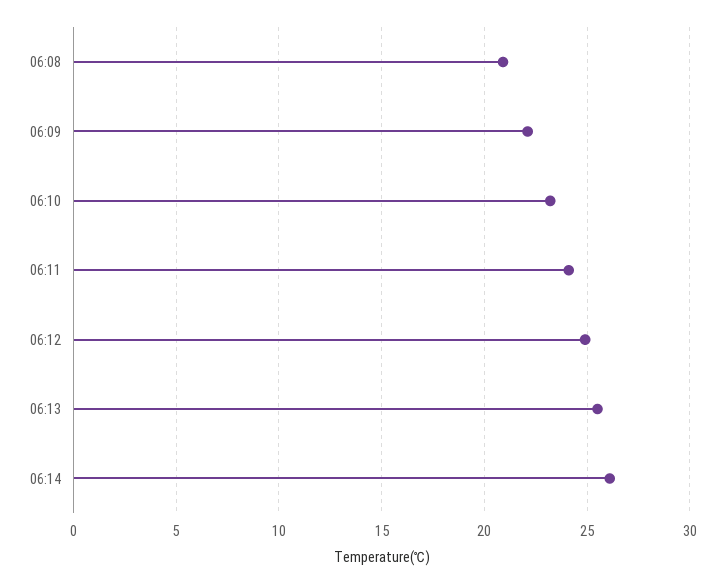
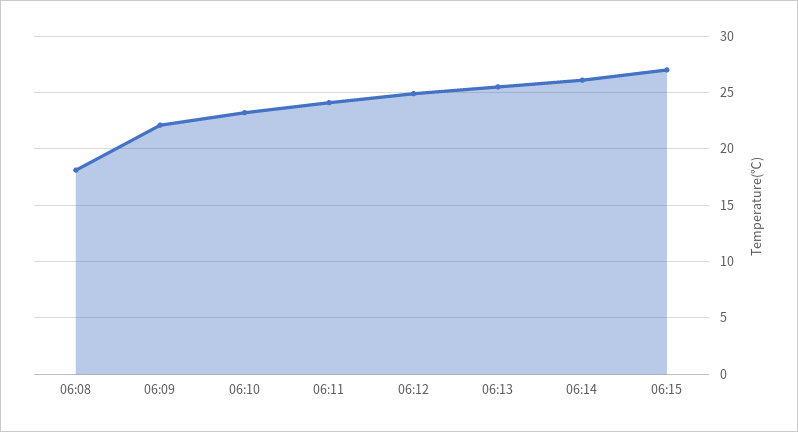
06:08: 21 -> 18
06:15: none -> 27

